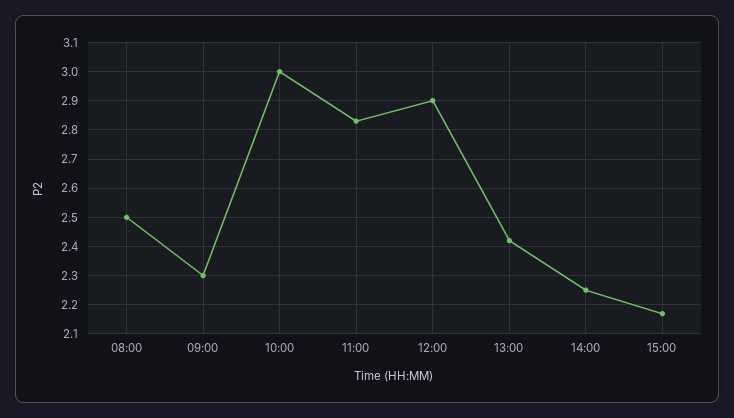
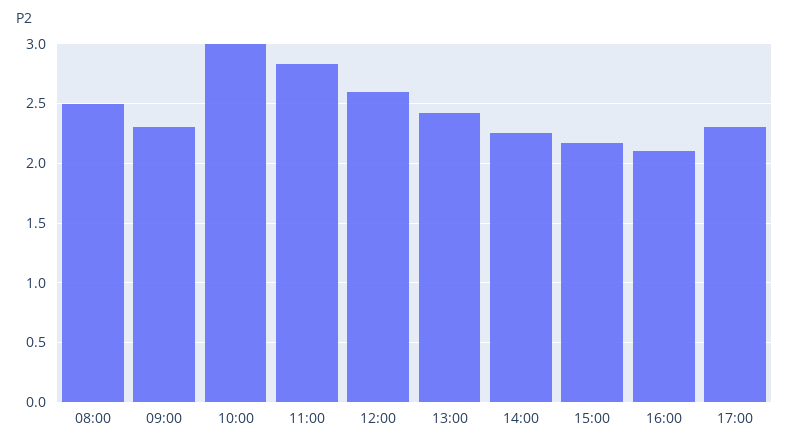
12:00: 2.9 -> 2.6
16:00: none -> 2.1
17:00: none -> 2.3

